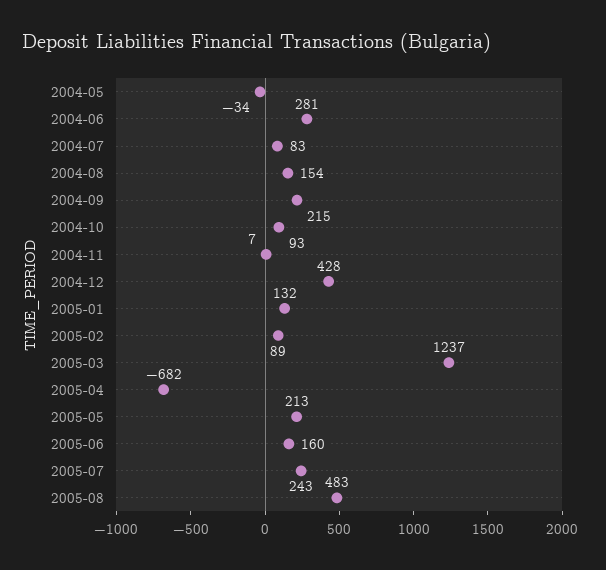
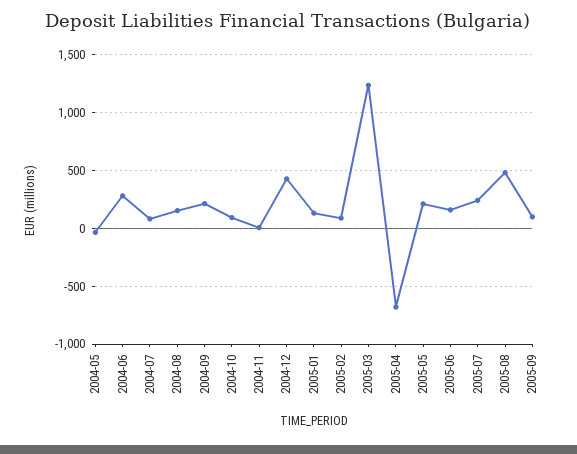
2005-09: none -> 100

